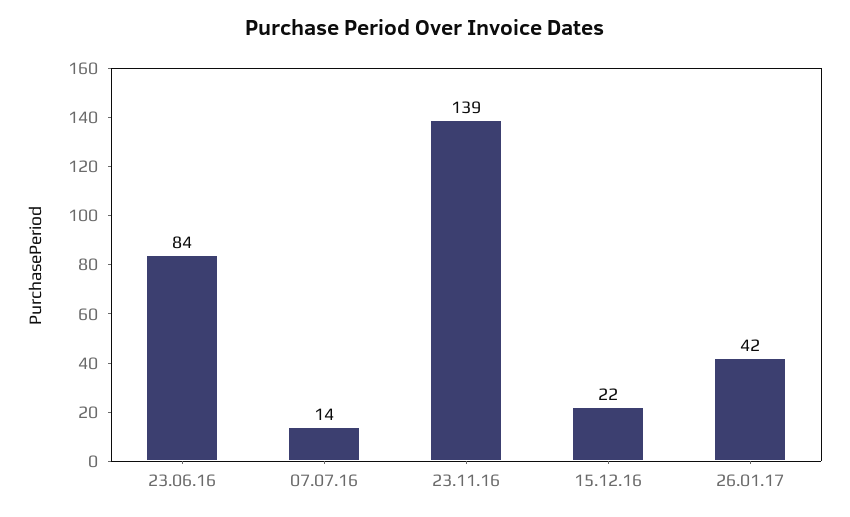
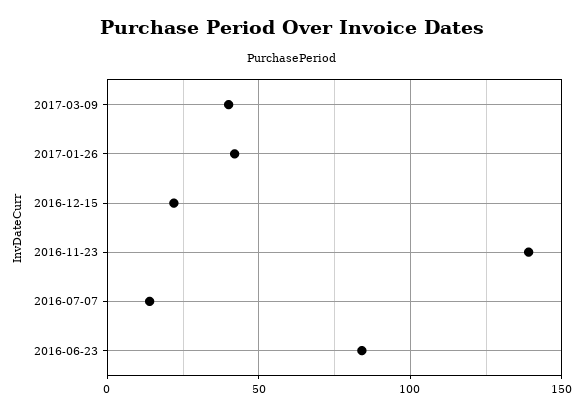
2017-03-09: none -> 40

